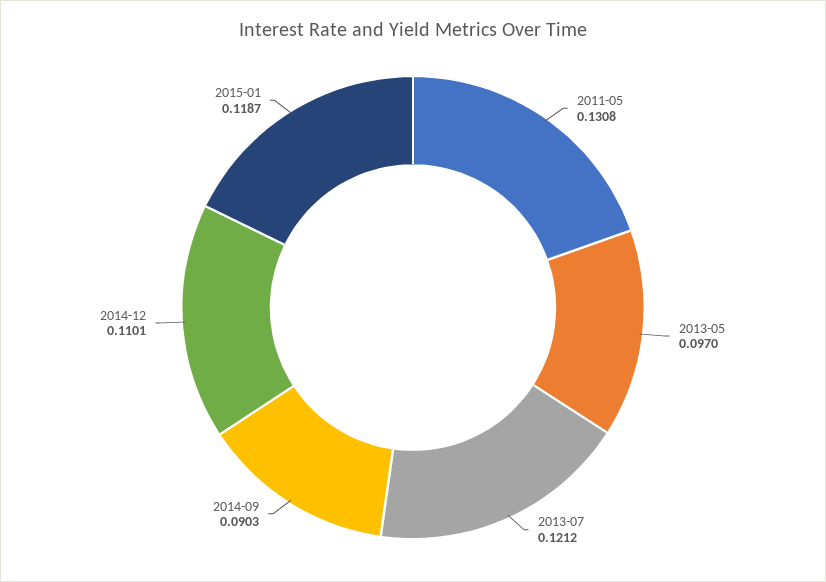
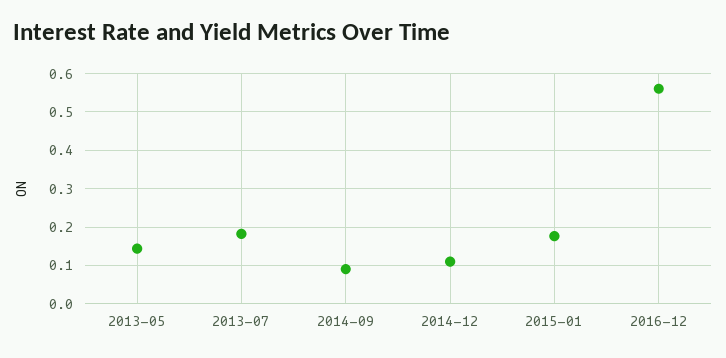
2011-05: 0.1308 -> none
2013-05: 0.097 -> 0.14
2013-07: 0.1212 -> 0.18
2015-01: 0.1187 -> 0.18
2016-12: none -> 0.56

